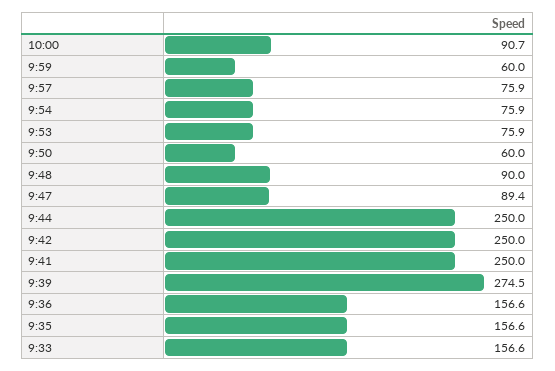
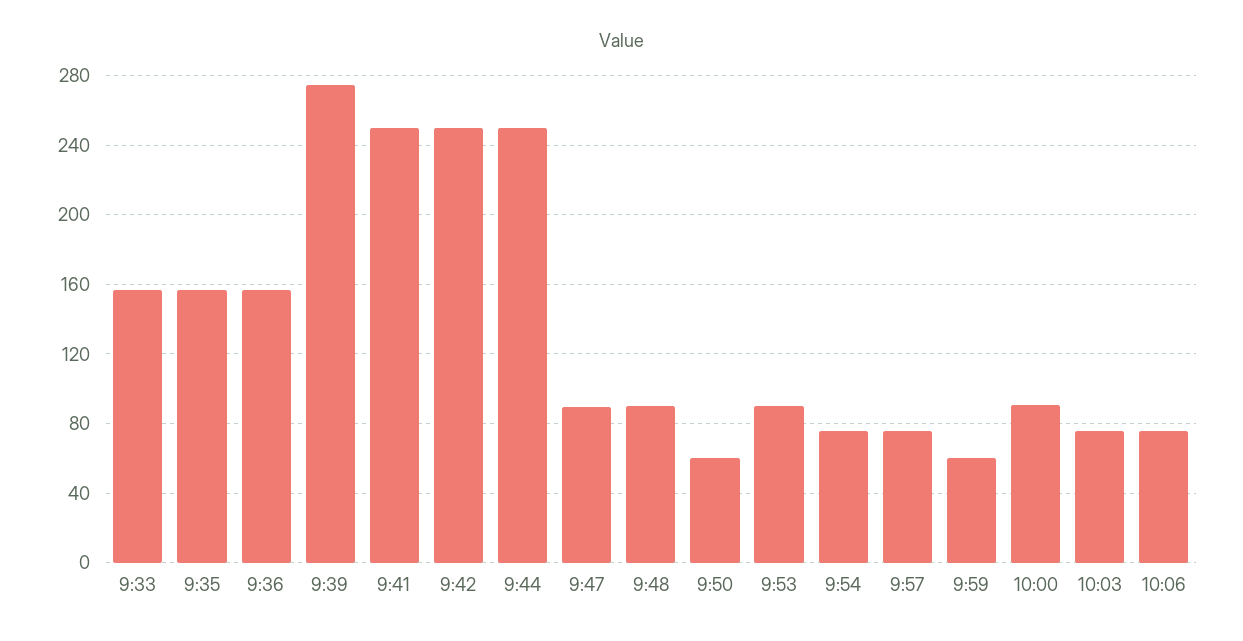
9:53: 75.9 -> 90
10:03: none -> 75
10:06: none -> 75

